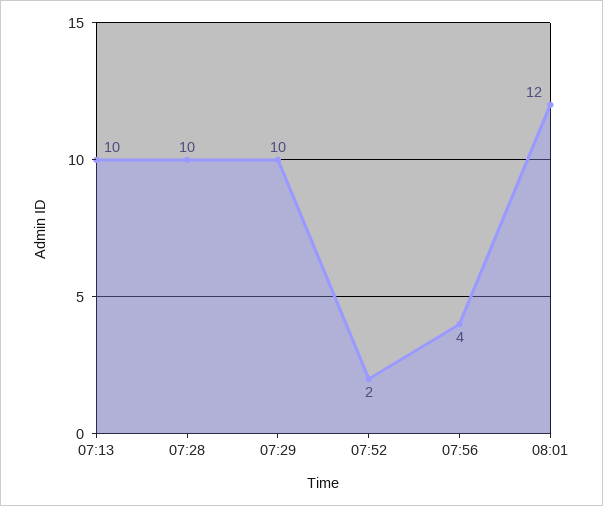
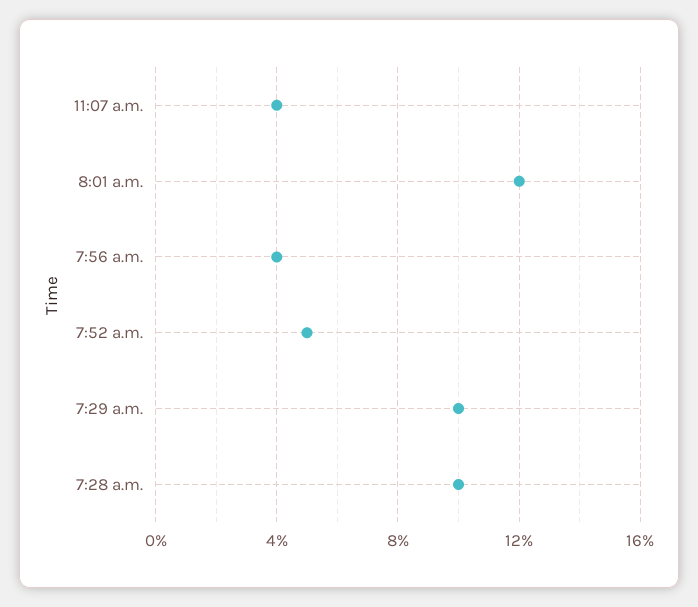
07:13: 10 -> none
07:52: 2 -> 5
11:07 a.m.: none -> 4

